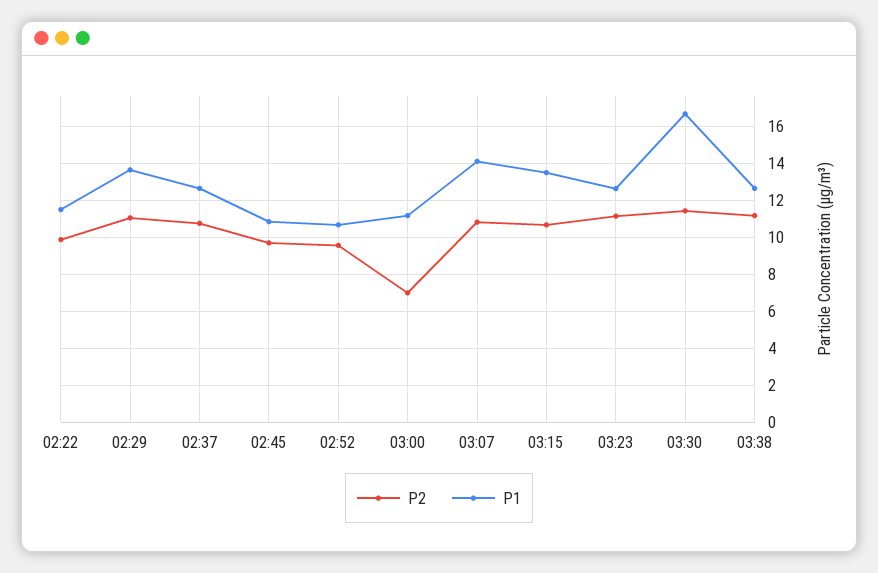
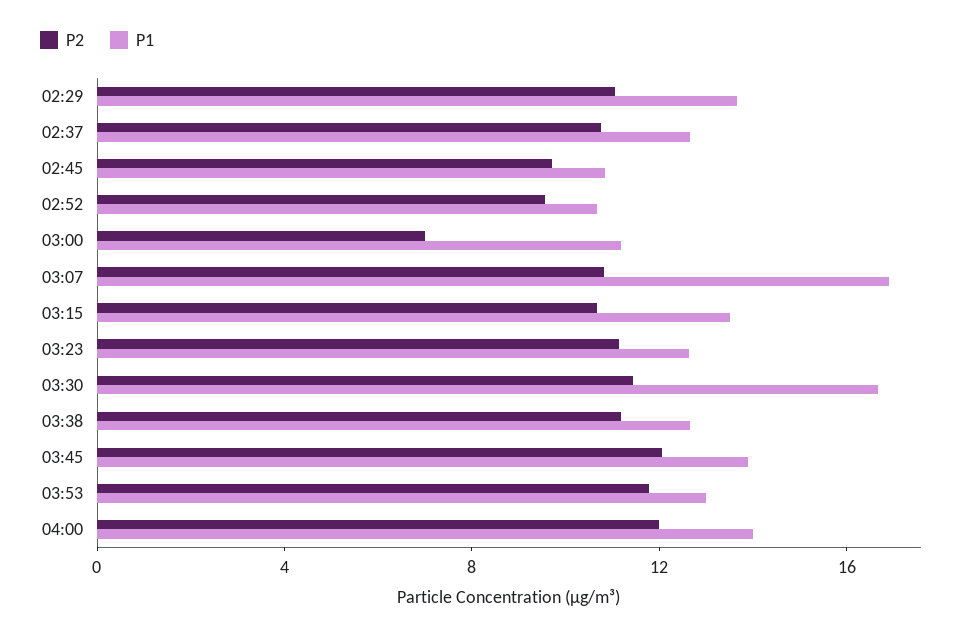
P2, 02:22: 10 -> none
P1, 02:22: 11.5 -> none
P1, 03:07: 14 -> 17
P2, 03:45: none -> 12
P1, 03:45: none -> 14
P2, 03:53: none -> 12
P1, 03:53: none -> 13
P2, 04:00: none -> 12
P1, 04:00: none -> 14

